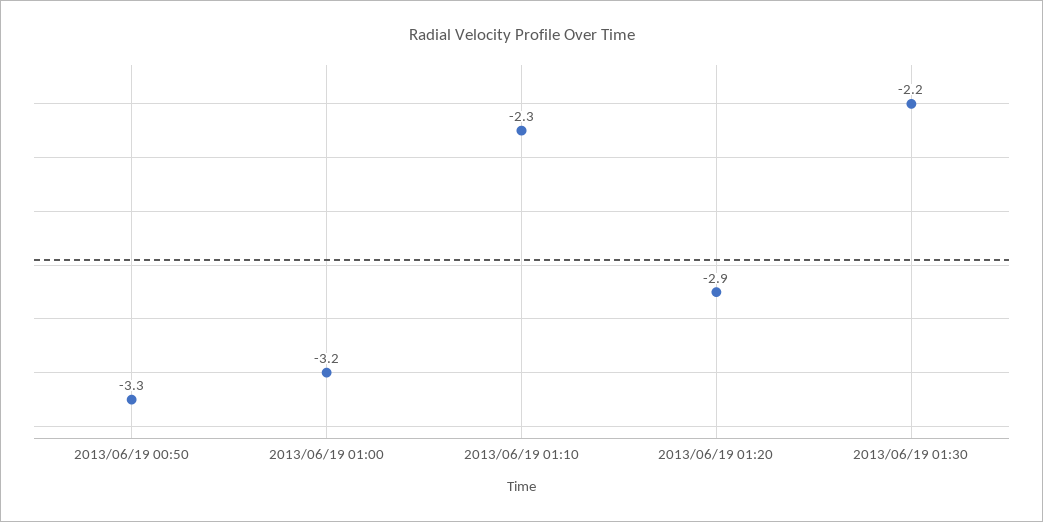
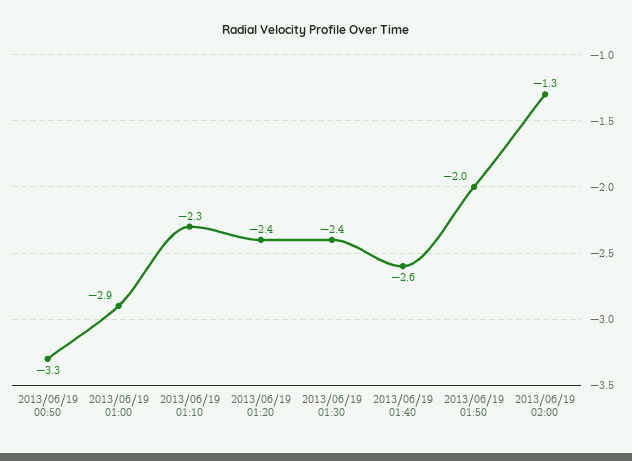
2013/06/19 01:00: -3.2 -> -2.9
2013/06/19 01:20: -2.9 -> -2.4
2013/06/19 01:30: -2.2 -> -2.4
2013/06/19 01:40: none -> -2.6
2013/06/19 01:50: none -> -2
2013/06/19 02:00: none -> -1.3

